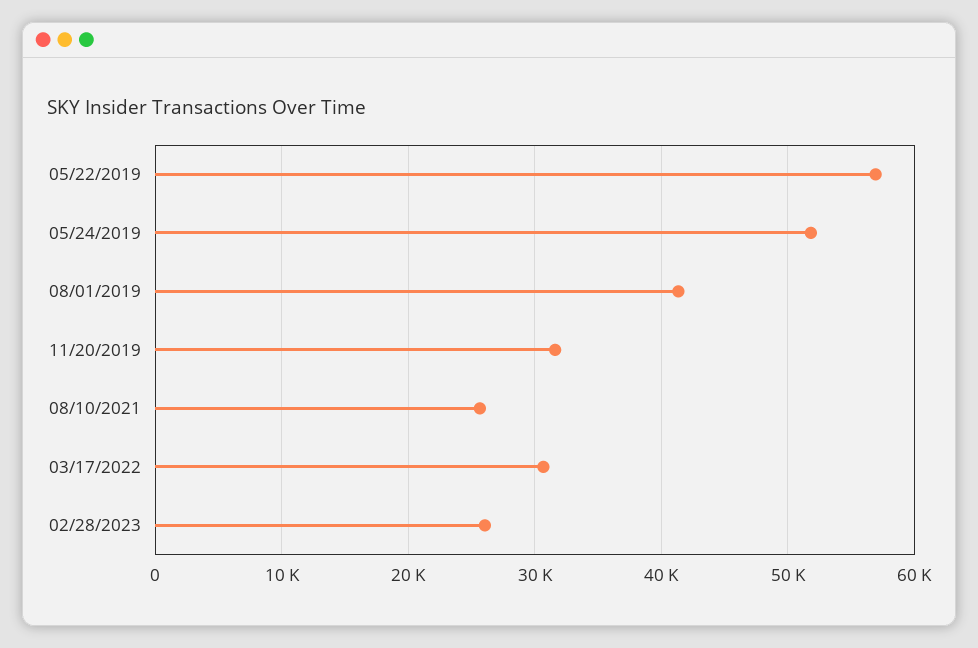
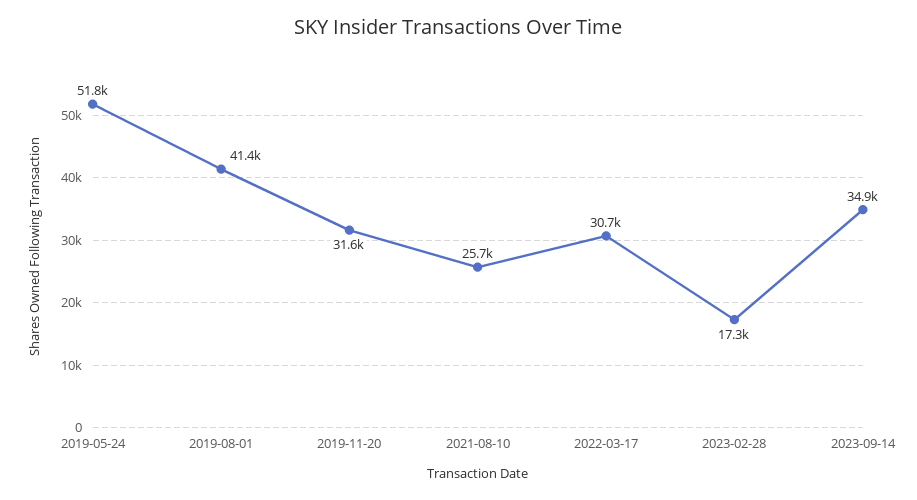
05/22/2019: 57000 -> none
02/28/2023: 26000 -> 17300
2023-09-14: none -> 34900

